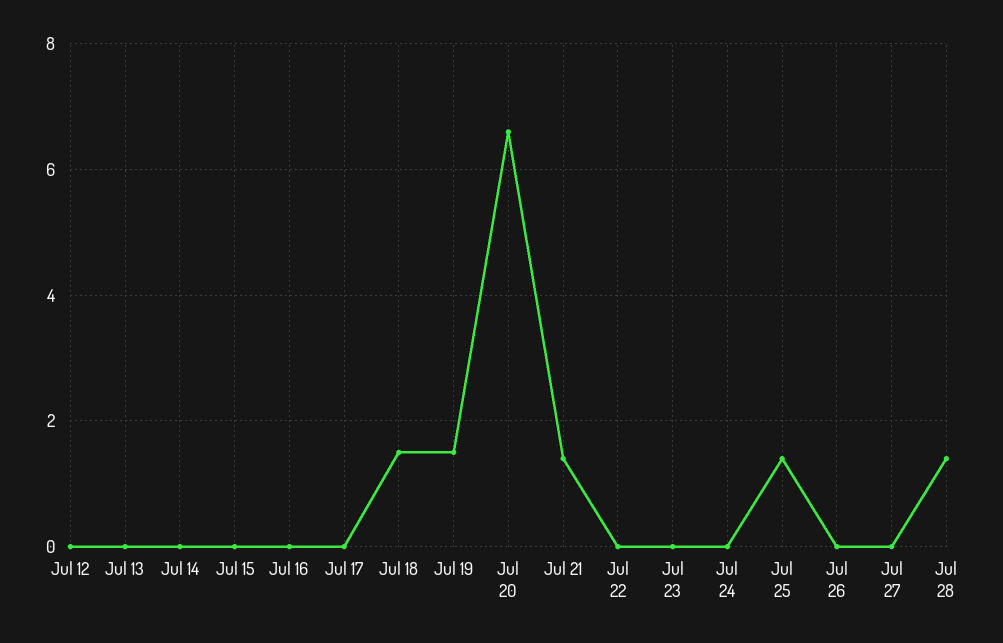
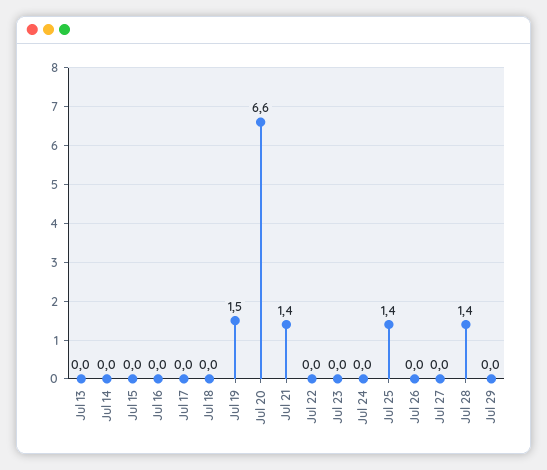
Jul 12: 0 -> none
Jul 18: 1.5 -> 0
Jul 29: none -> 0

